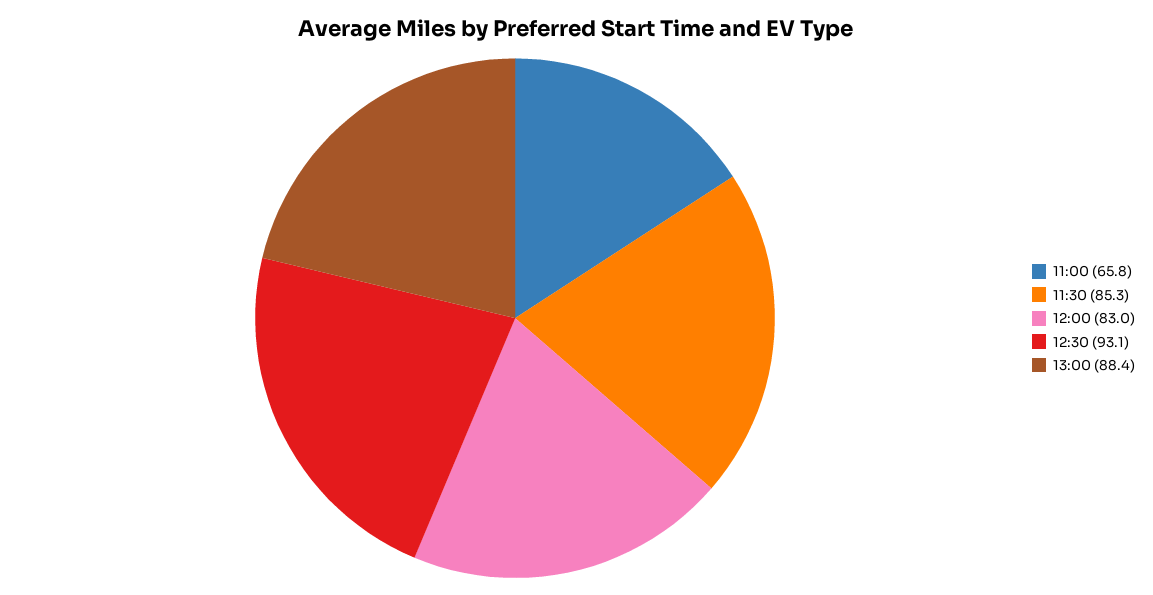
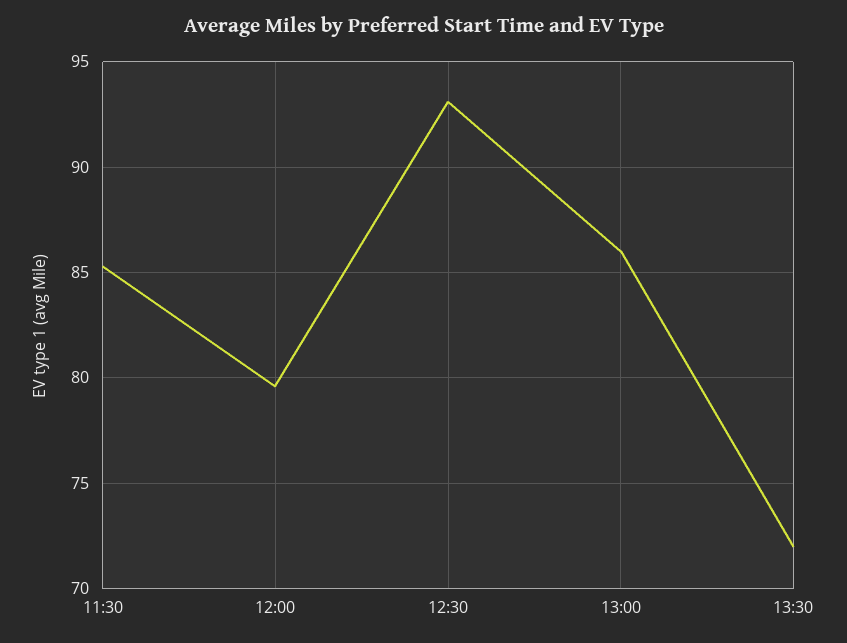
11:00: 65.8 -> none
12:00: 83 -> 79.5
13:00: 88.4 -> 86
13:30: none -> 72

